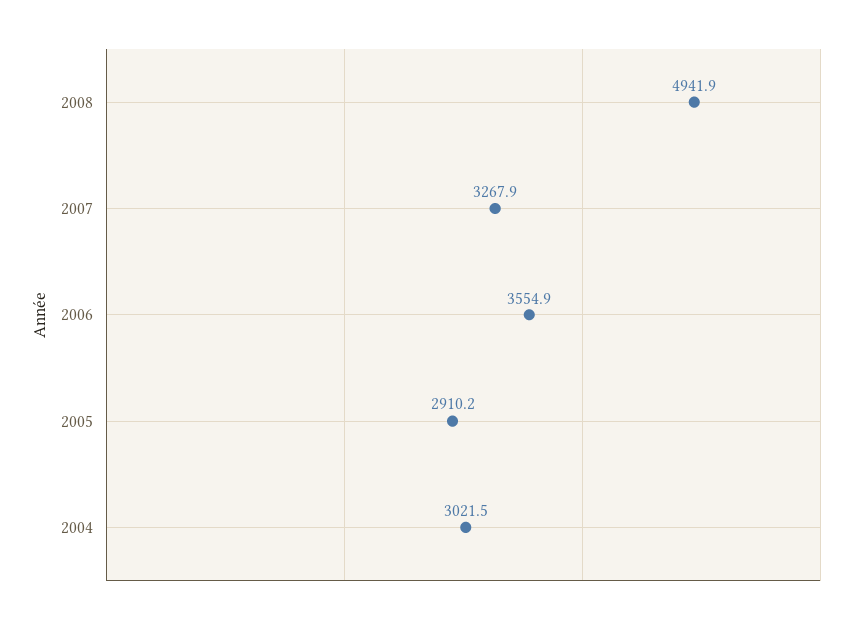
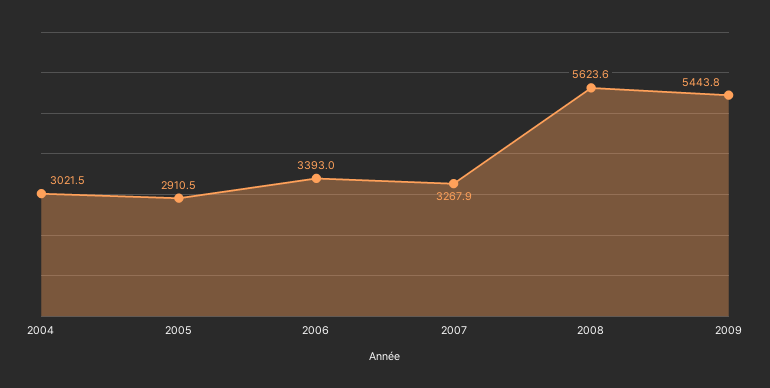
2008: 4941.9 -> 5623.6
2006: 3554.9 -> 3393
2005: 2910.2 -> 2910.5
2009: none -> 5443.8

